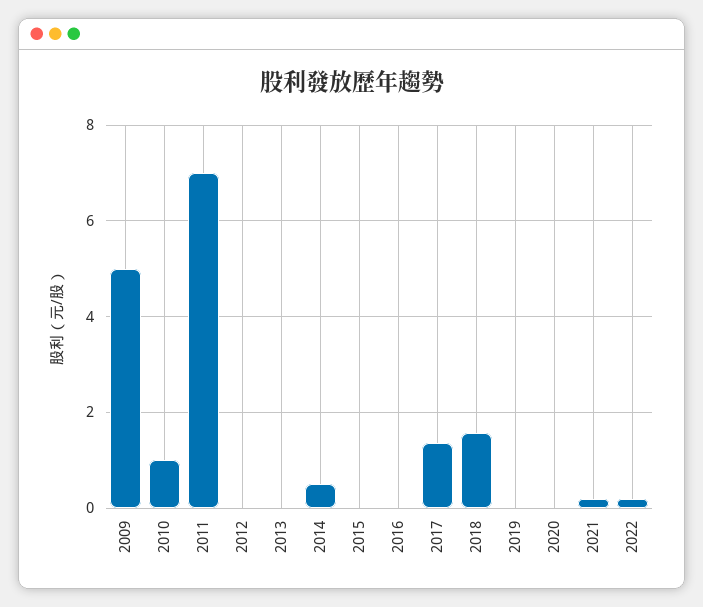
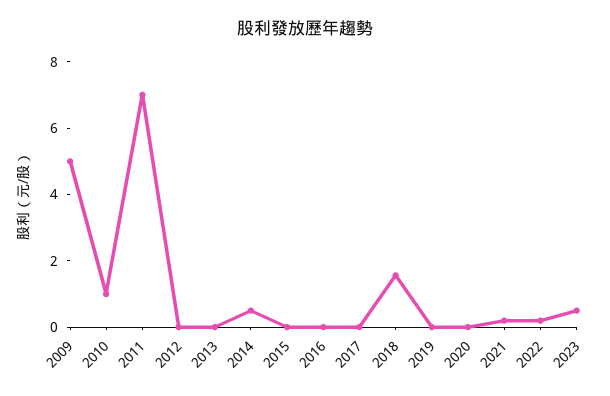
2017: 1.4 -> 0
2023: none -> 0.5

